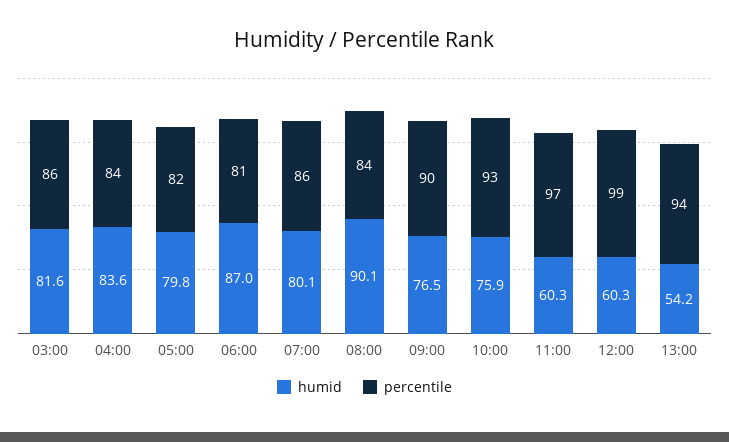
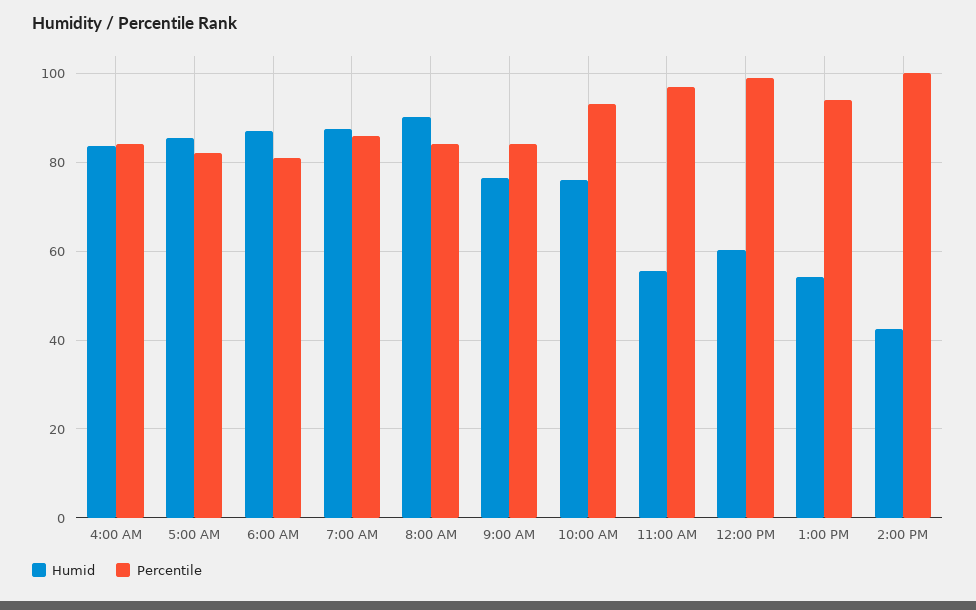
humid, 03:00: 81.6 -> none
percentile, 03:00: 86 -> none
humid, 05:00: 79.8 -> 86
humid, 07:00: 80.1 -> 88
percentile, 09:00: 90 -> 84
humid, 11:00: 60.3 -> 56
humid, 2:00 PM: none -> 42
percentile, 2:00 PM: none -> 100

